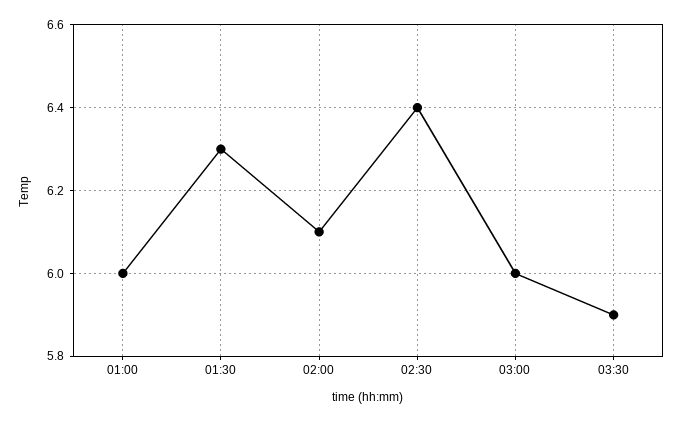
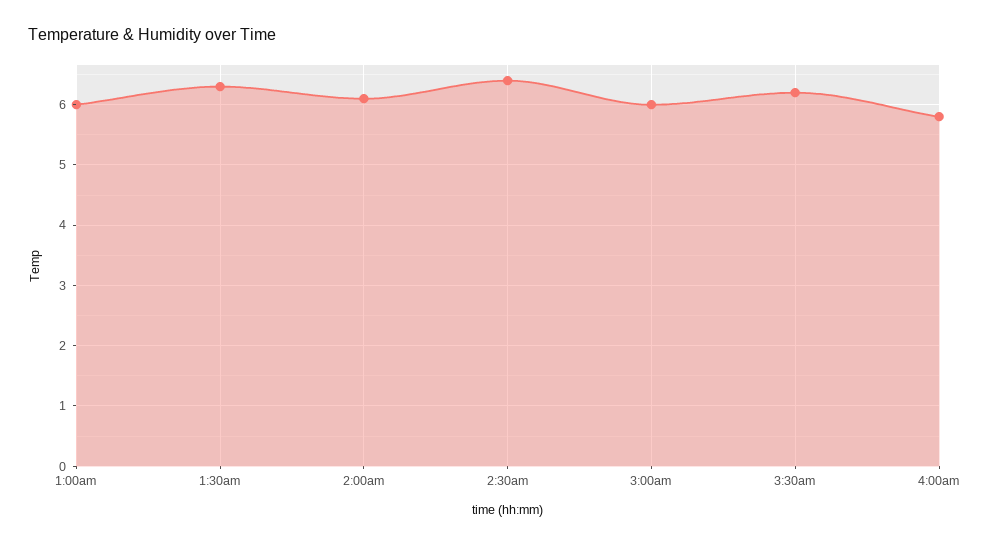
03:30: 5.9 -> 6.2
4:00am: none -> 5.8

